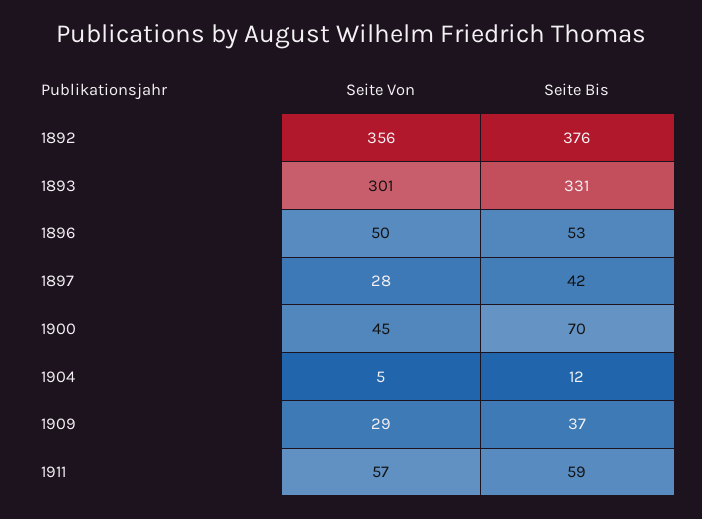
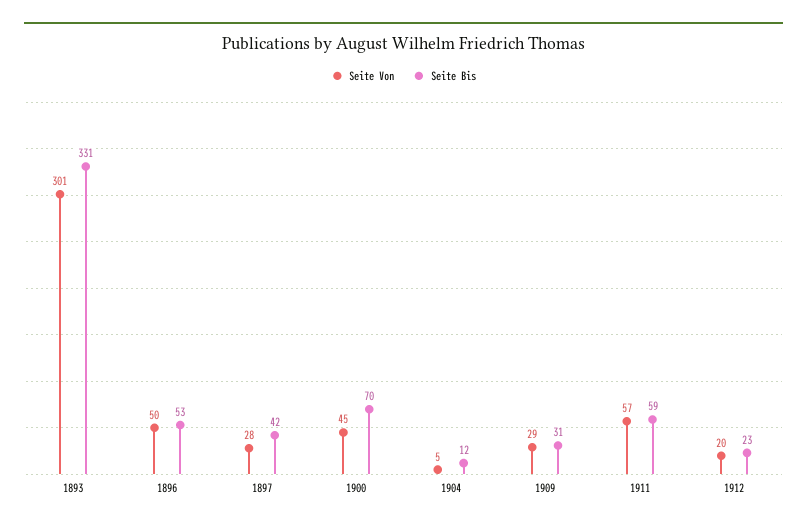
Seite Von, 1892: 356 -> none
Seite Bis, 1892: 376 -> none
Seite Bis, 1909: 37 -> 31
Seite Von, 1912: none -> 20
Seite Bis, 1912: none -> 23

